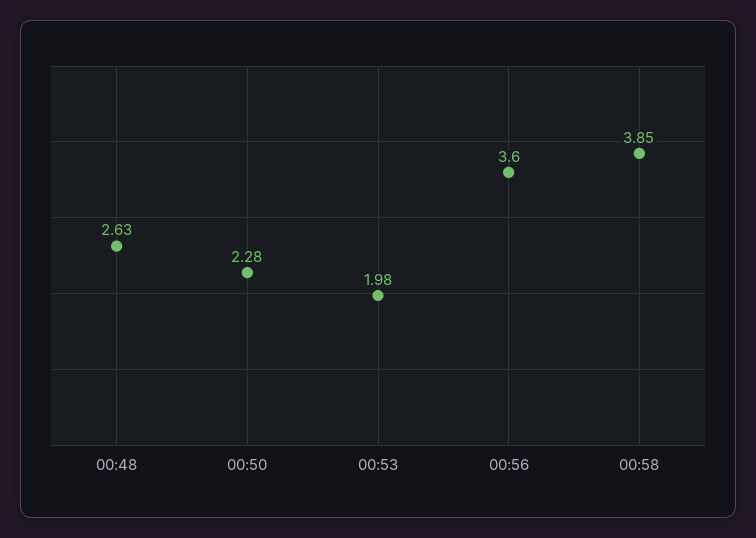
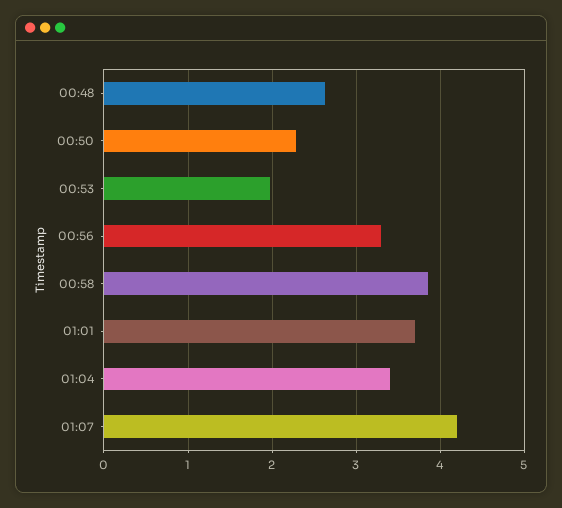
00:56: 3.6 -> 3.3
01:01: none -> 3.7
01:04: none -> 3.4
01:07: none -> 4.2

